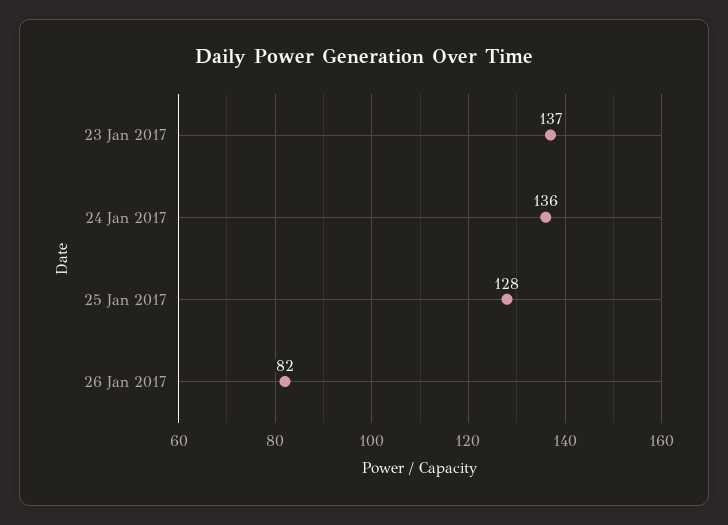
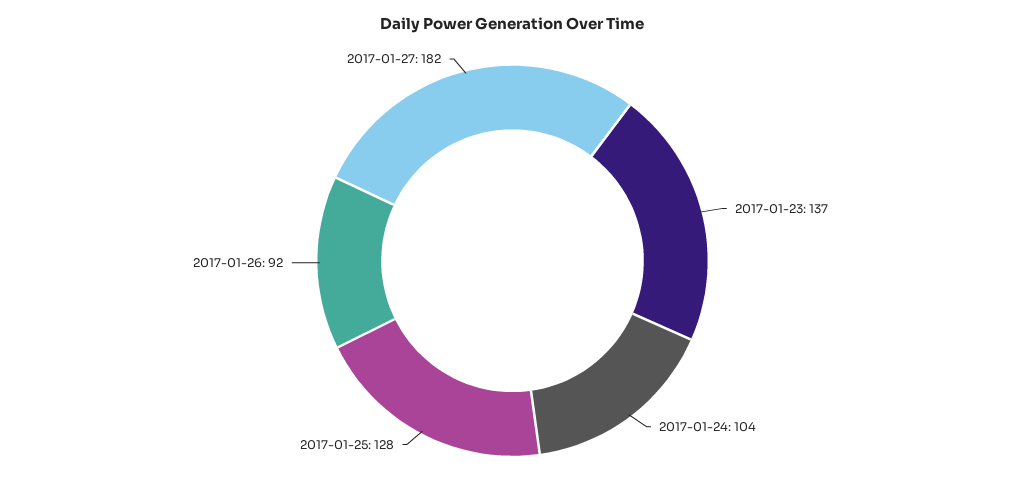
24 Jan 2017: 136 -> 104
26 Jan 2017: 82 -> 92
2017-01-27: none -> 182

